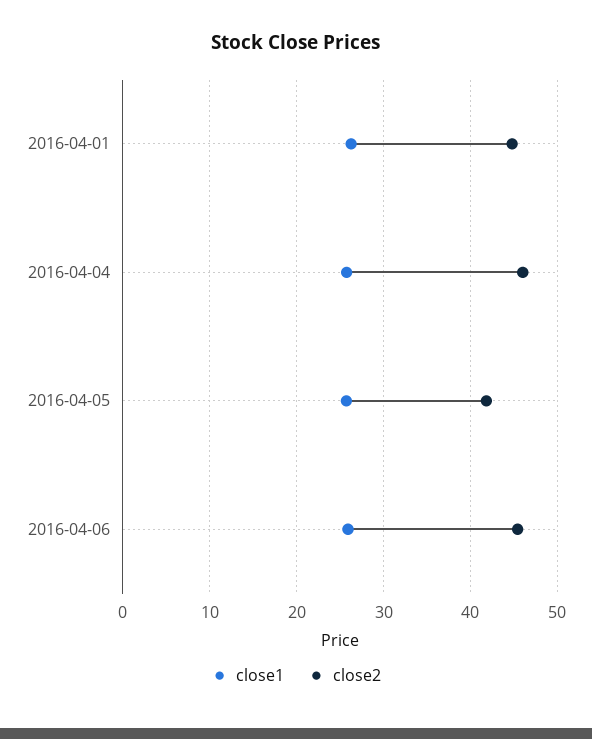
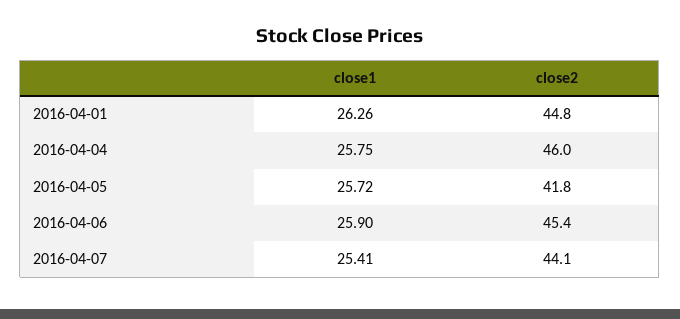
close1, 2016-04-07: none -> 25.41
close2, 2016-04-07: none -> 44.1

